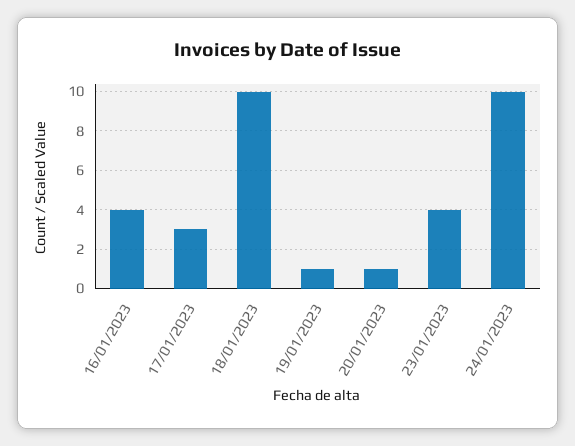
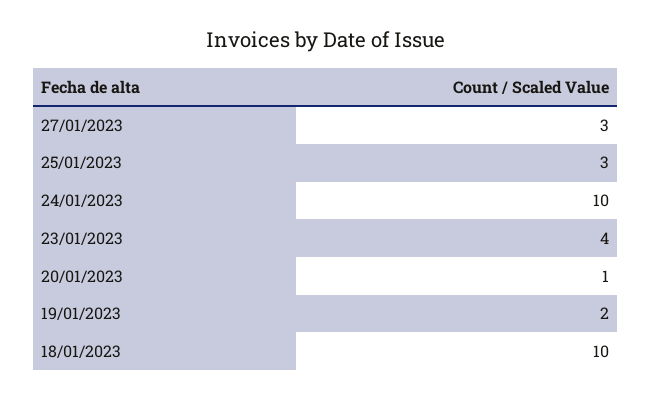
16/01/2023: 4 -> none
17/01/2023: 3 -> none
19/01/2023: 1 -> 2
27/01/2023: none -> 3
25/01/2023: none -> 3

